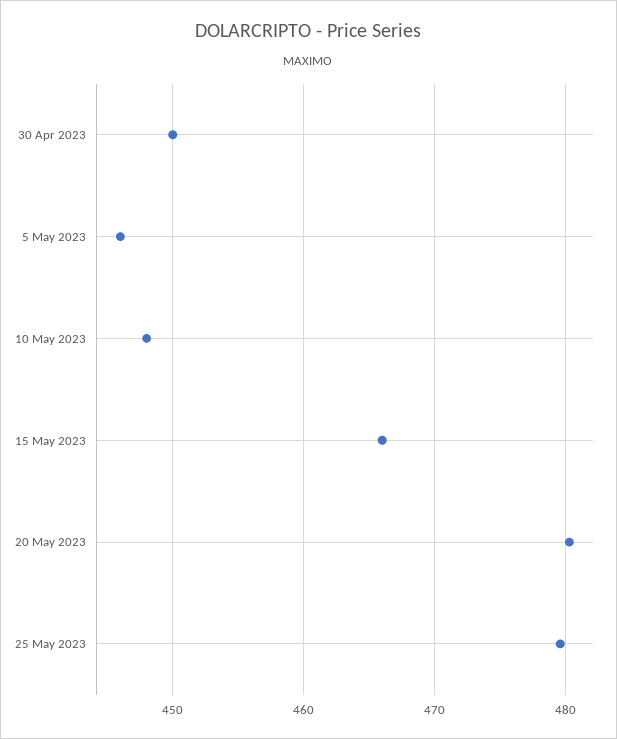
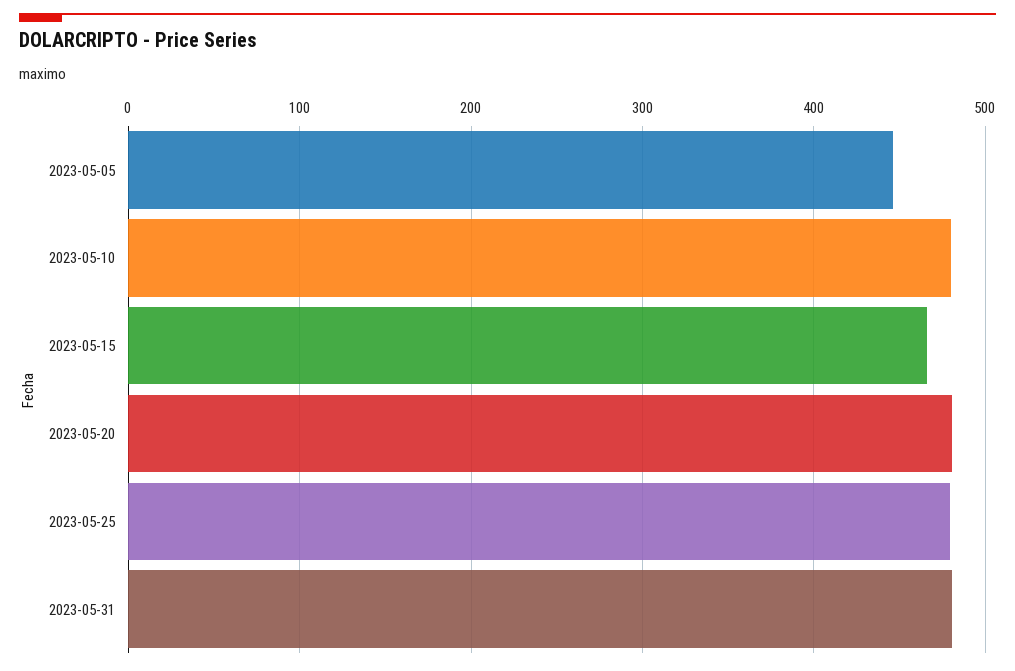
30 Apr 2023: 450 -> none
10 May 2023: 448 -> 480
2023-05-31: none -> 480

